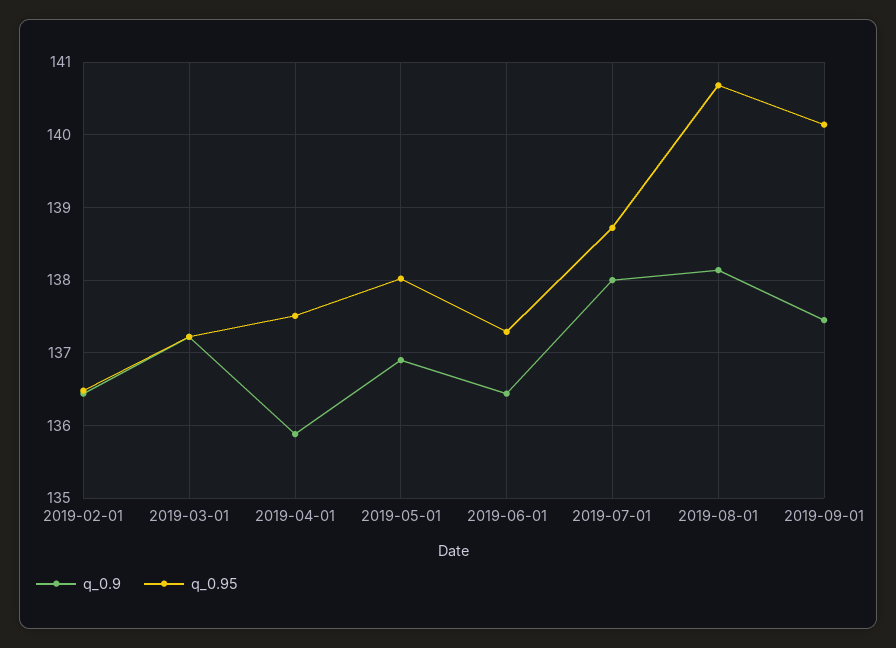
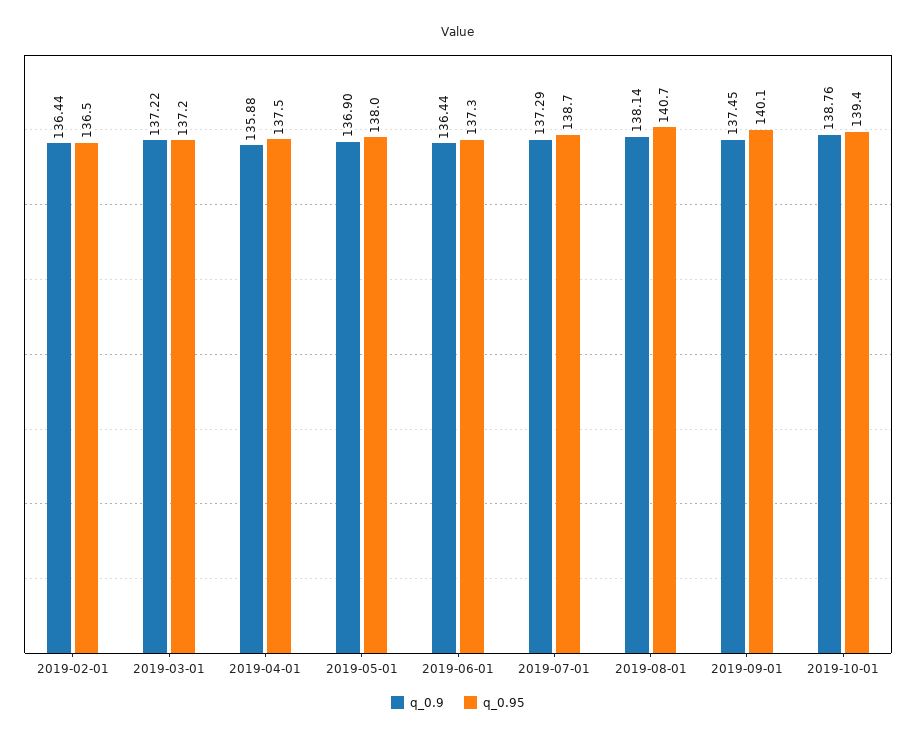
q_0.9, 2019-07-01: 138 -> 137.29
q_0.9, 2019-10-01: none -> 138.76
q_0.95, 2019-10-01: none -> 139.4

